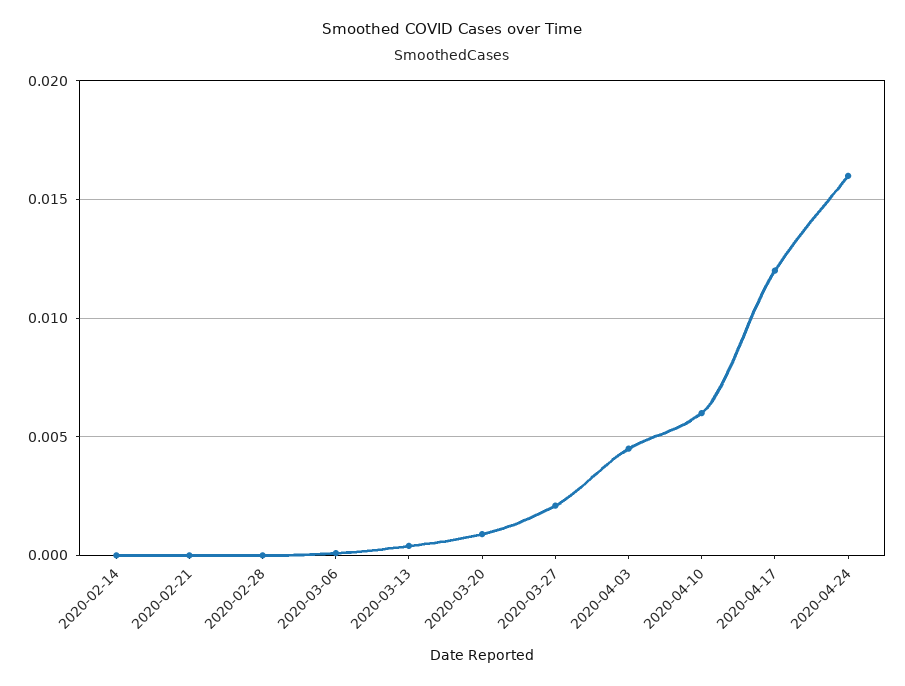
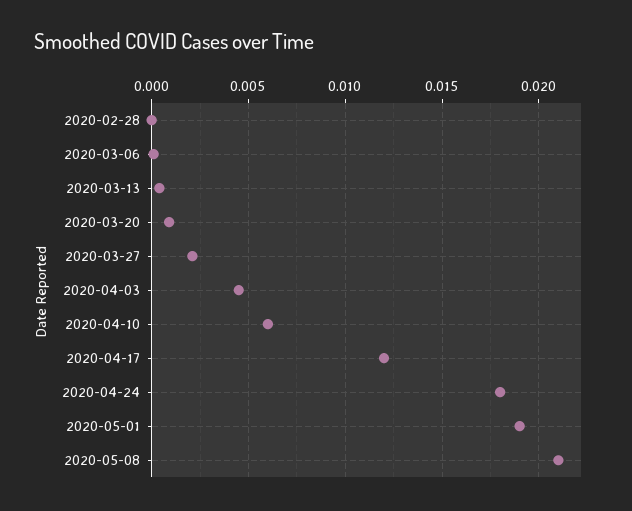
2020-02-14: 0 -> none
2020-02-21: 0 -> none
2020-04-24: 0.016 -> 0.018
2020-05-01: none -> 0.019
2020-05-08: none -> 0.021

